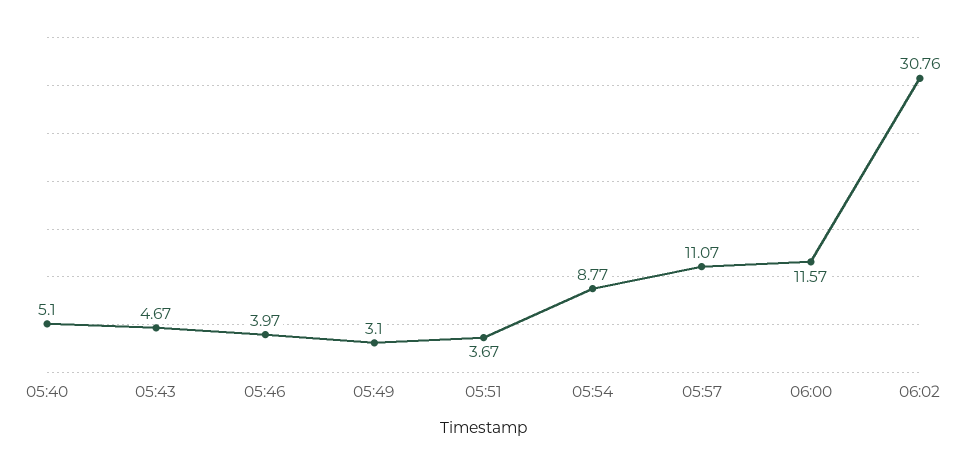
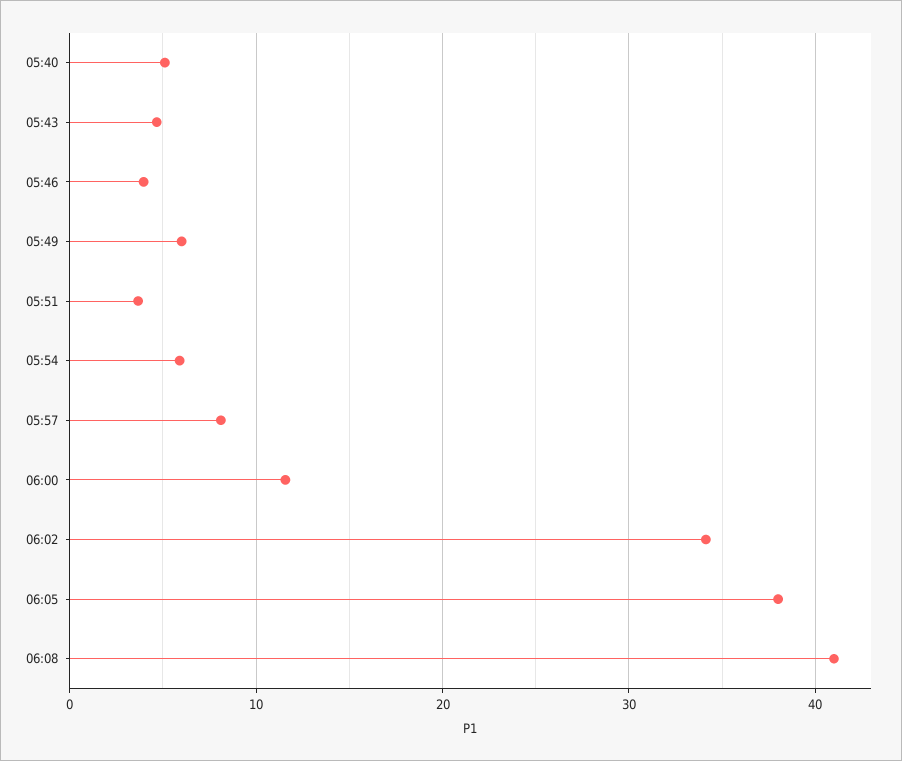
05:49: 3.1 -> 6
05:54: 8.77 -> 6
05:57: 11.07 -> 8
06:02: 30.76 -> 34
06:05: none -> 38
06:08: none -> 41

